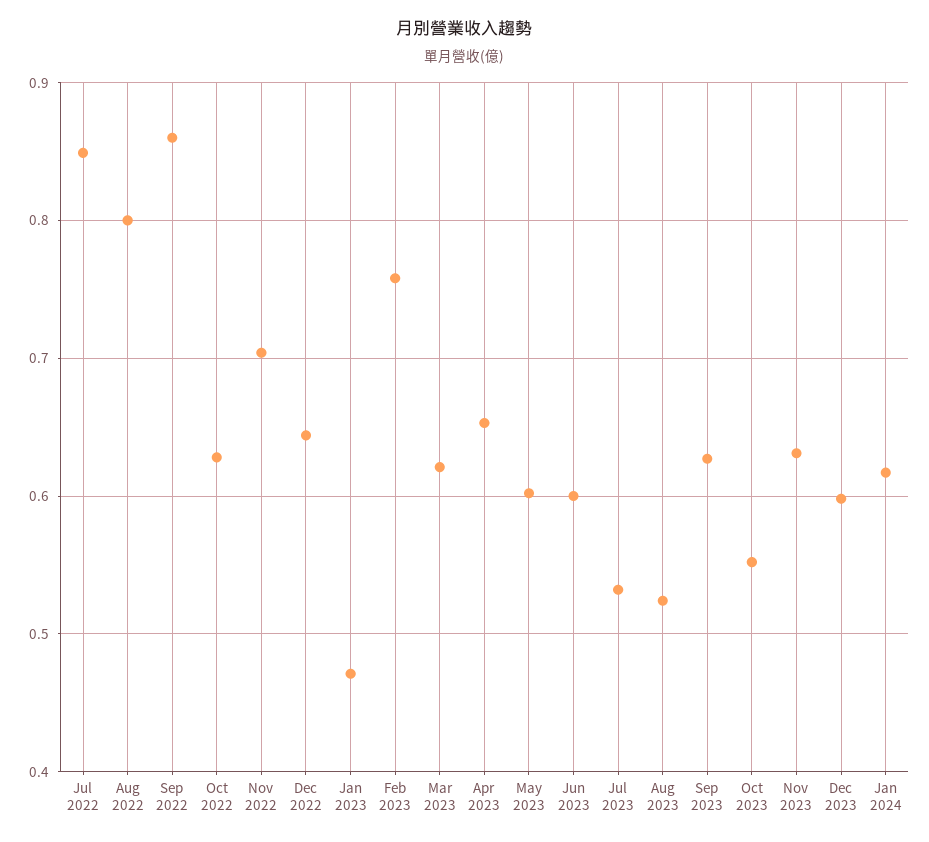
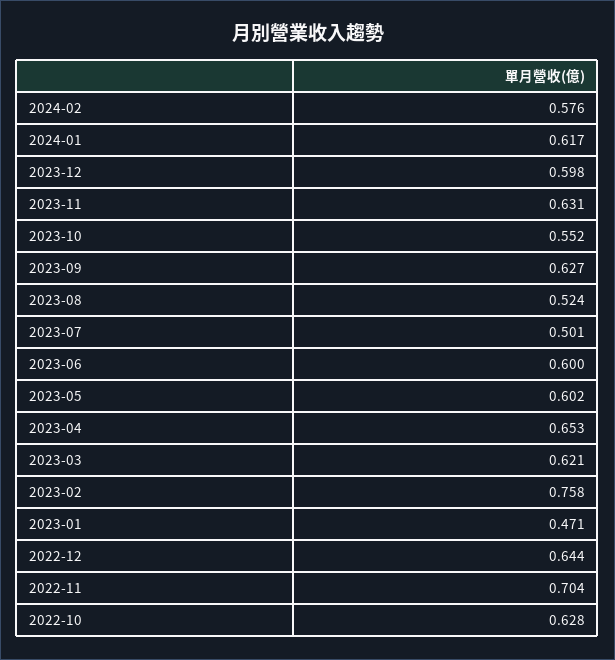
Jul 2022: 0.85 -> none
Aug 2022: 0.8 -> none
Sep 2022: 0.86 -> none
Jul 2023: 0.53 -> 0.501
2024-02: none -> 0.576

